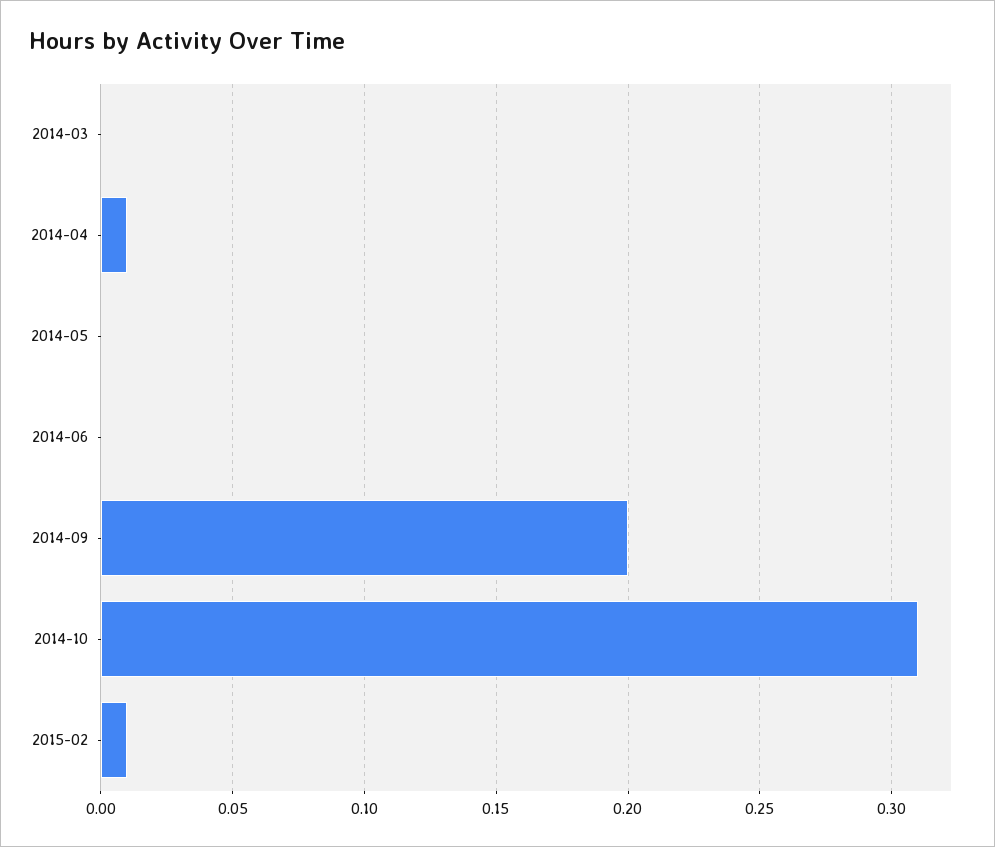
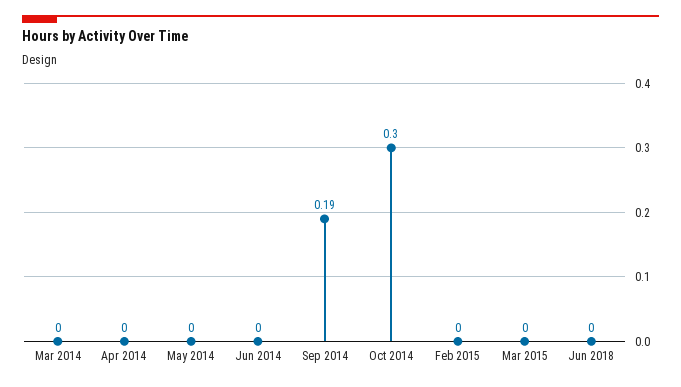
2014-04: 0.01 -> 0
2014-09: 0.2 -> 0.19
2014-10: 0.31 -> 0.3
2015-02: 0.01 -> 0
Mar 2015: none -> 0
Jun 2018: none -> 0

